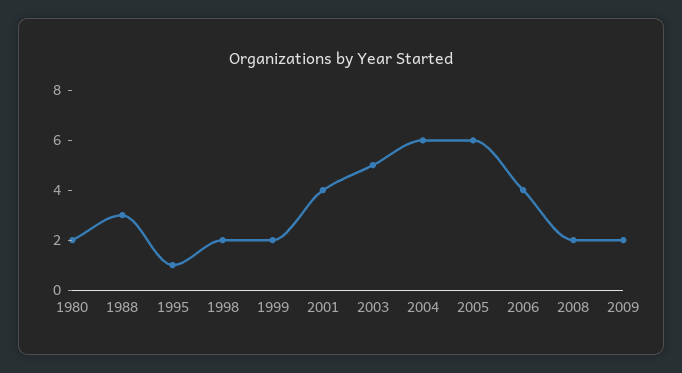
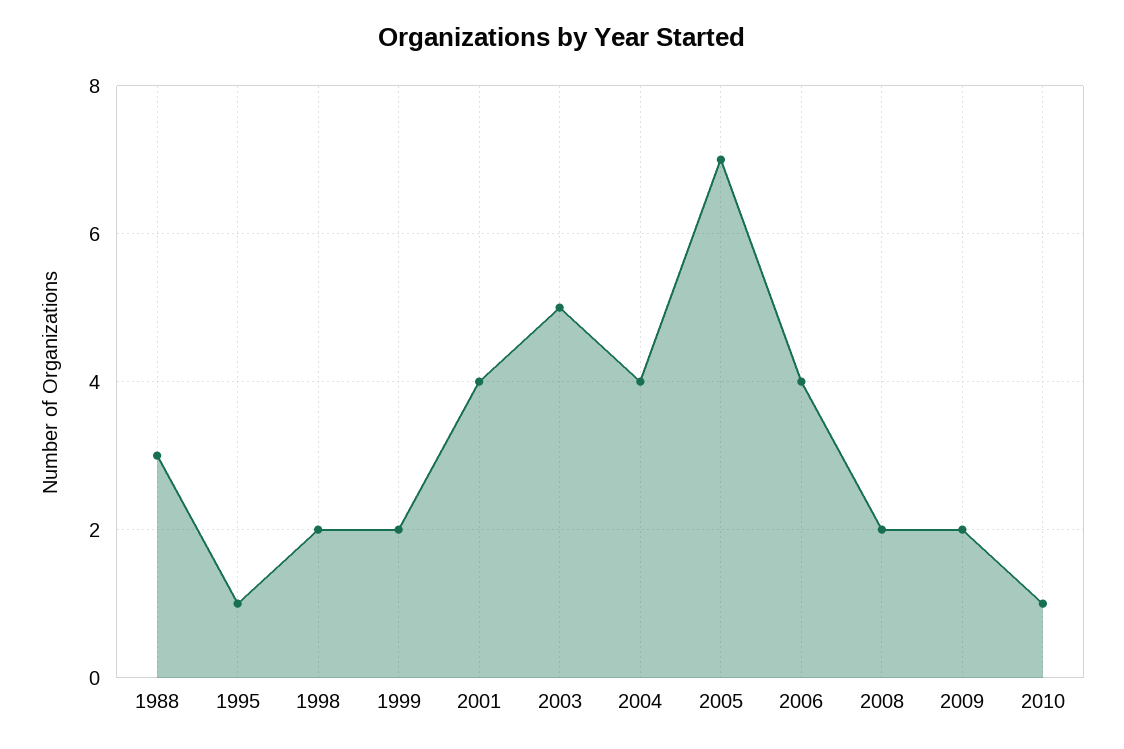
1980: 2 -> none
2004: 6 -> 4
2005: 6 -> 7
2010: none -> 1

